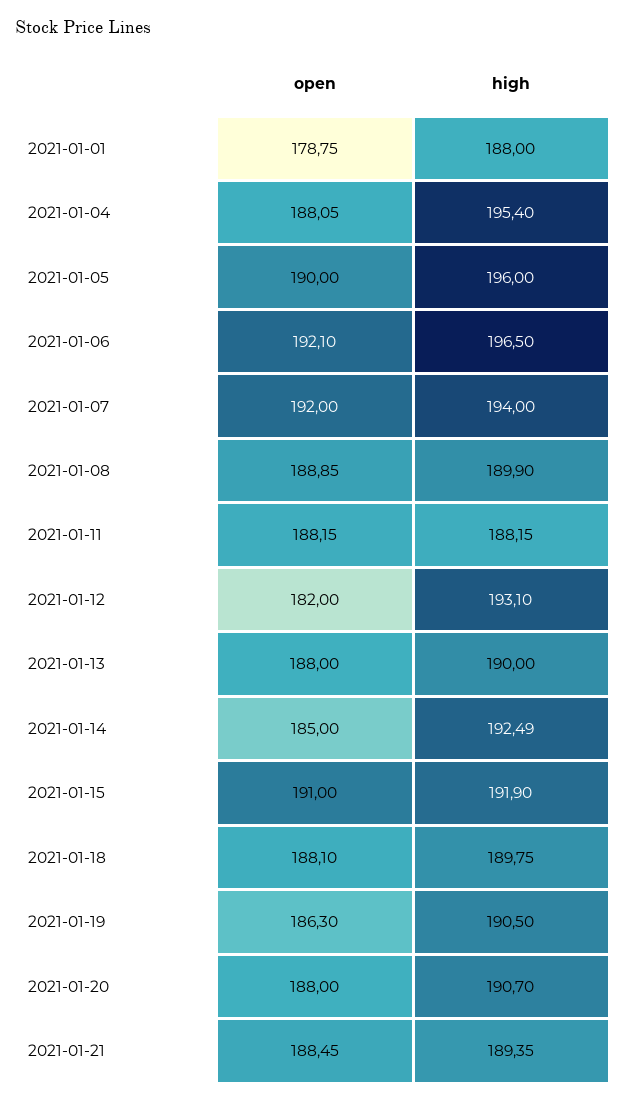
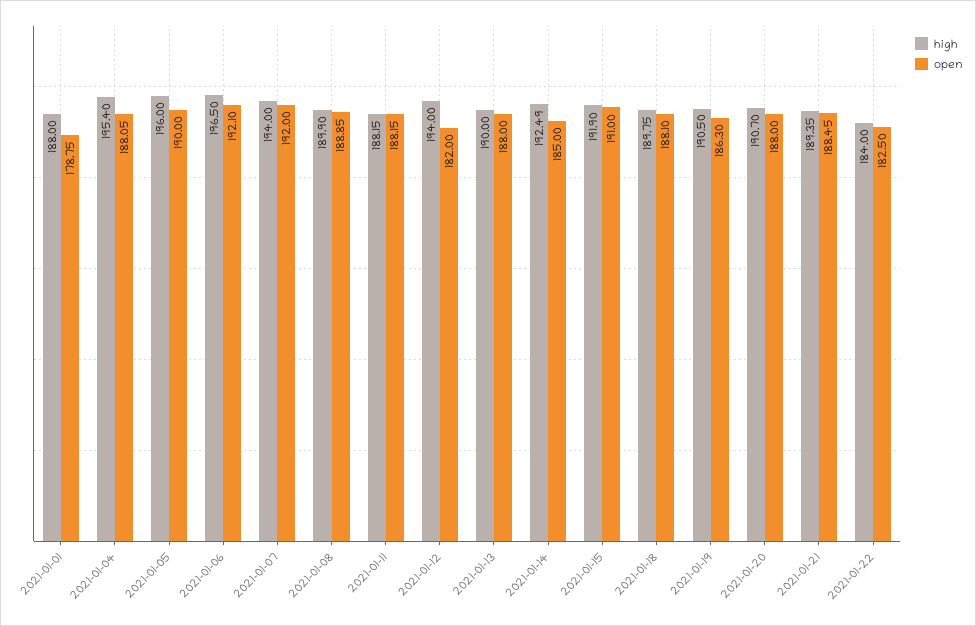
high, 2021-01-12: 193.1 -> 194
high, 2021-01-22: none -> 184
open, 2021-01-22: none -> 182.5

